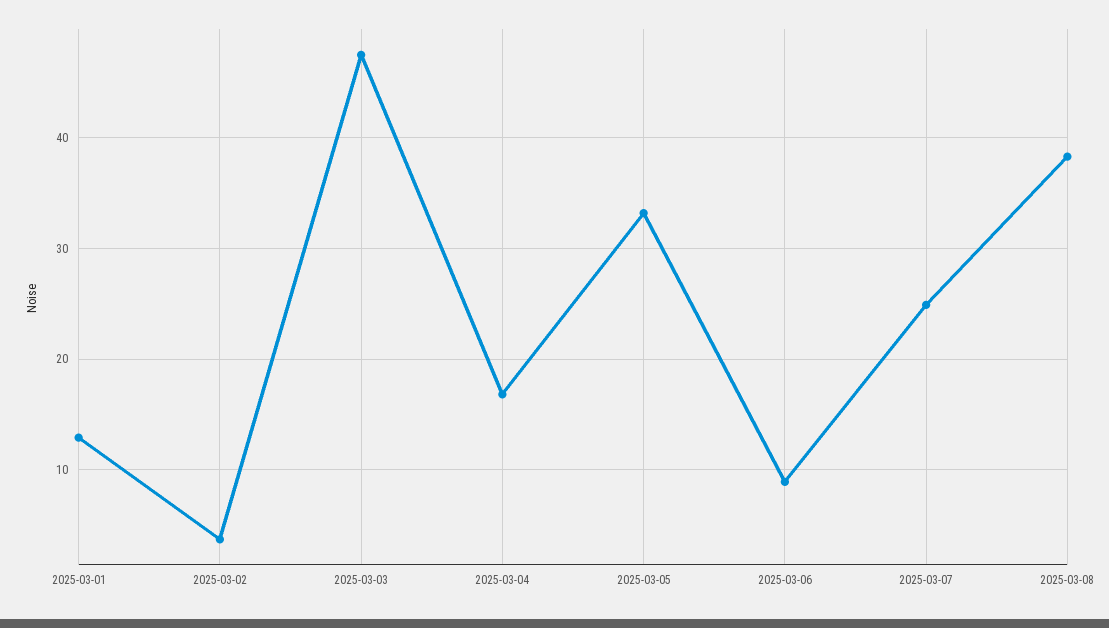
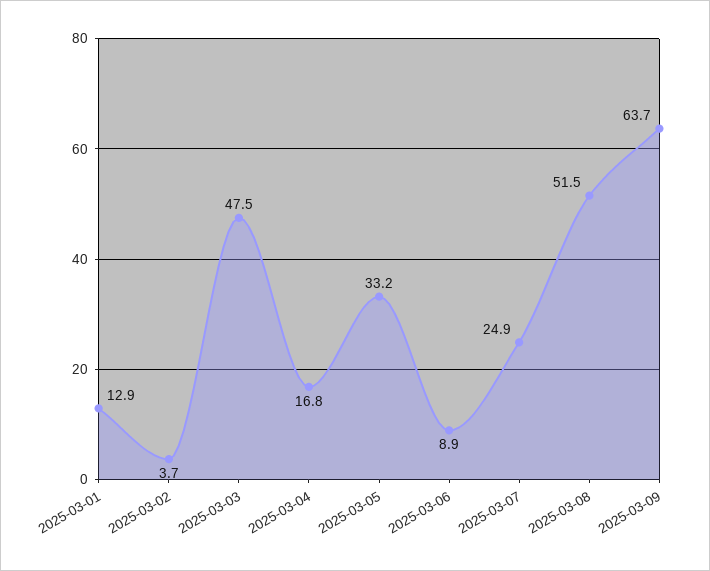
2025-03-08: 38 -> 51.5
2025-03-09: none -> 63.7

